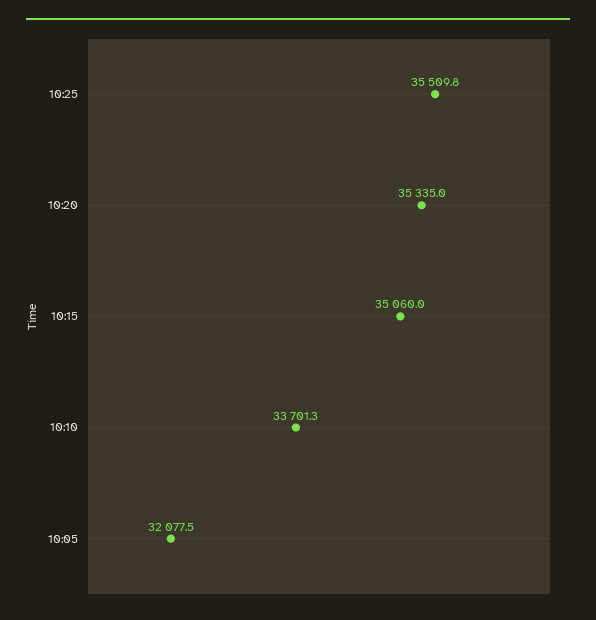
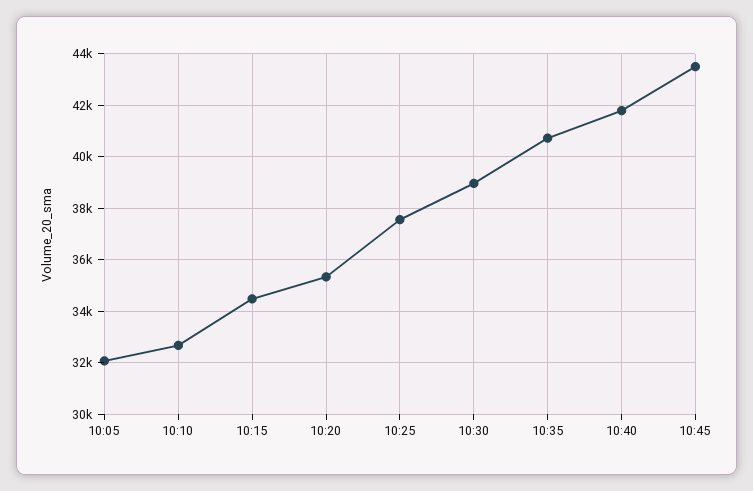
10:25: 35509.8 -> 37500
10:15: 35060 -> 34500
10:10: 33701.3 -> 32750
10:30: none -> 39000
10:35: none -> 40750
10:40: none -> 41750
10:45: none -> 43500

